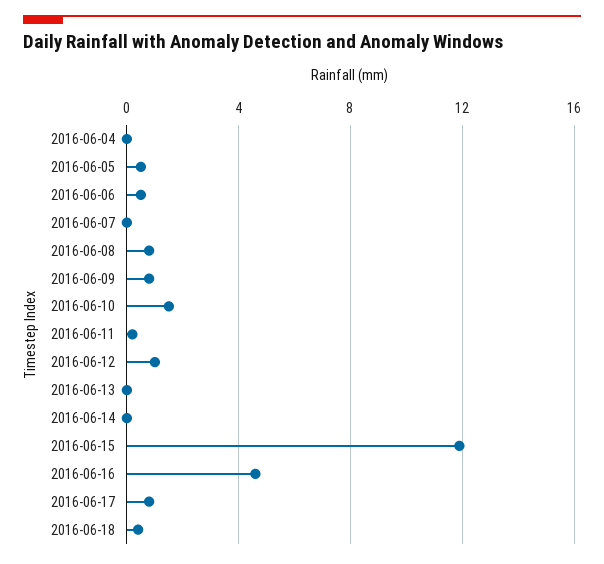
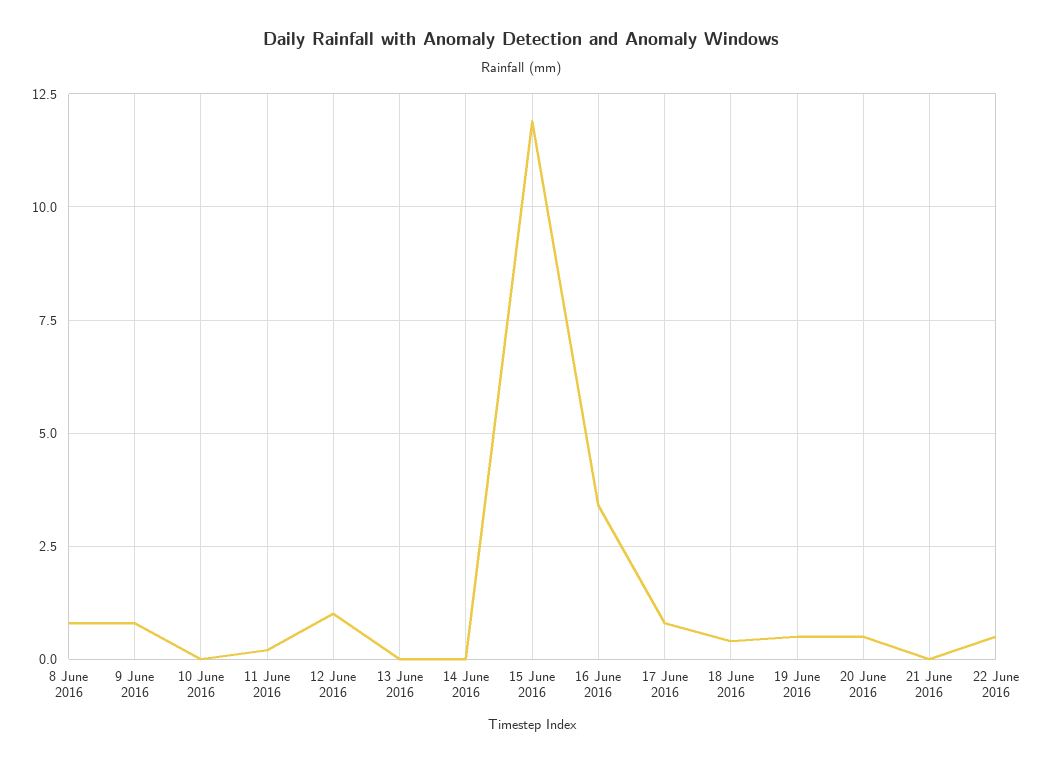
2016-06-04: 0 -> none
2016-06-05: 0.5 -> none
2016-06-06: 0.5 -> none
2016-06-07: 0 -> none
2016-06-10: 1.5 -> 0
2016-06-16: 4.5 -> 3.5
19 June 2016: none -> 0.5
20 June 2016: none -> 0.5
21 June 2016: none -> 0
22 June 2016: none -> 0.5

